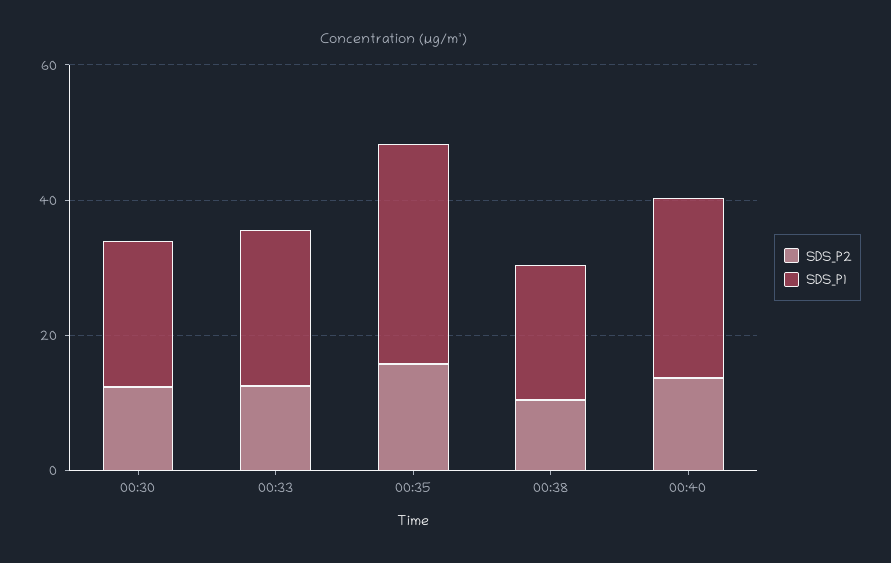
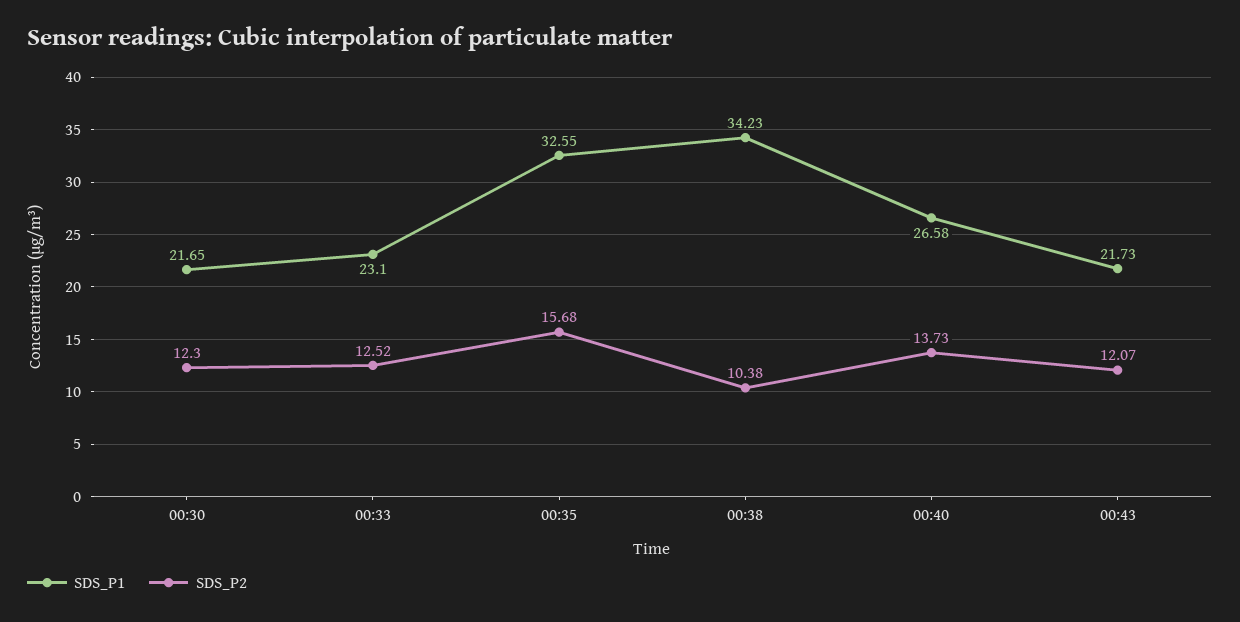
SDS_P1, 00:38: 20 -> 34.23
SDS_P1, 00:43: none -> 21.73
SDS_P2, 00:43: none -> 12.07

